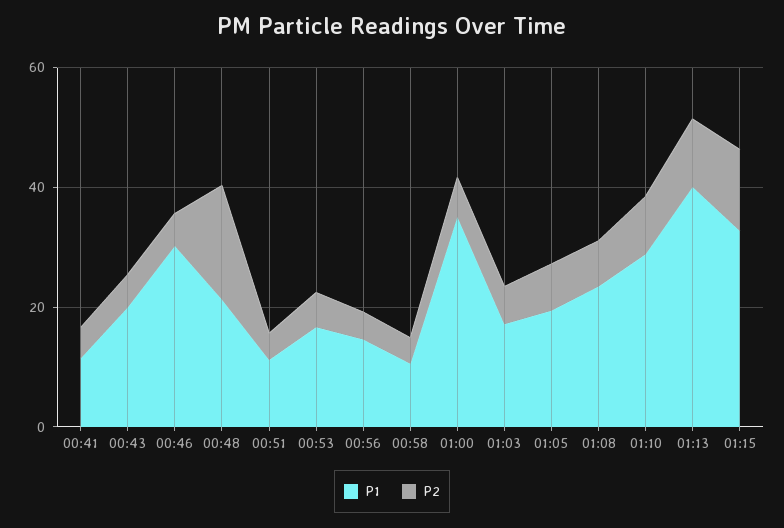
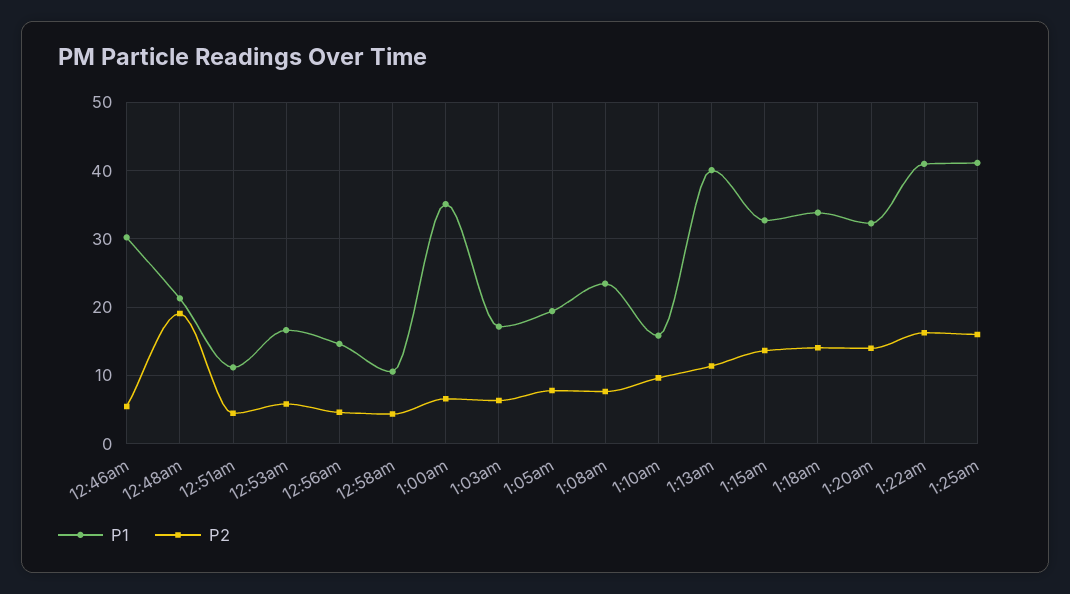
P1, 00:41: 10 -> none
P2, 00:41: 5 -> none
P1, 00:43: 20 -> none
P2, 00:43: 5 -> none
P1, 01:10: 30 -> 16
P1, 1:18am: none -> 34
P2, 1:18am: none -> 14
P1, 1:20am: none -> 32
P2, 1:20am: none -> 14
P1, 1:22am: none -> 41
P2, 1:22am: none -> 16
P1, 1:25am: none -> 41
P2, 1:25am: none -> 16

